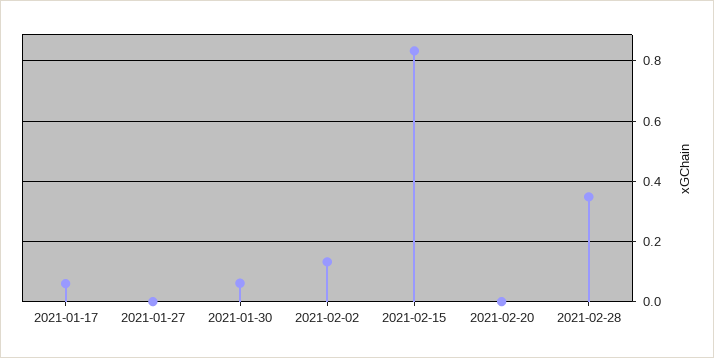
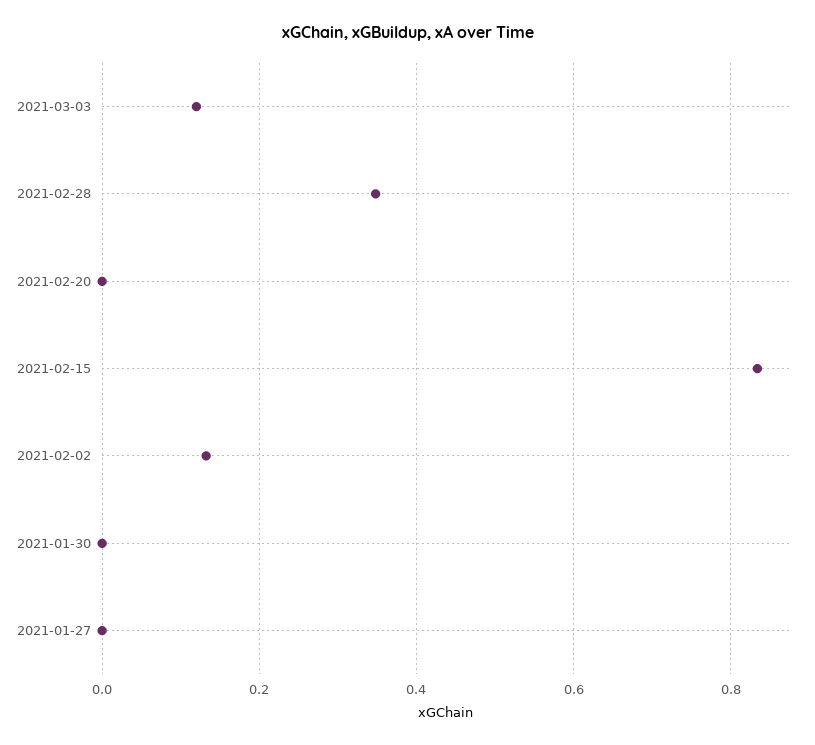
2021-01-17: 0.06 -> none
2021-01-30: 0.06 -> 0
2021-03-03: none -> 0.12

